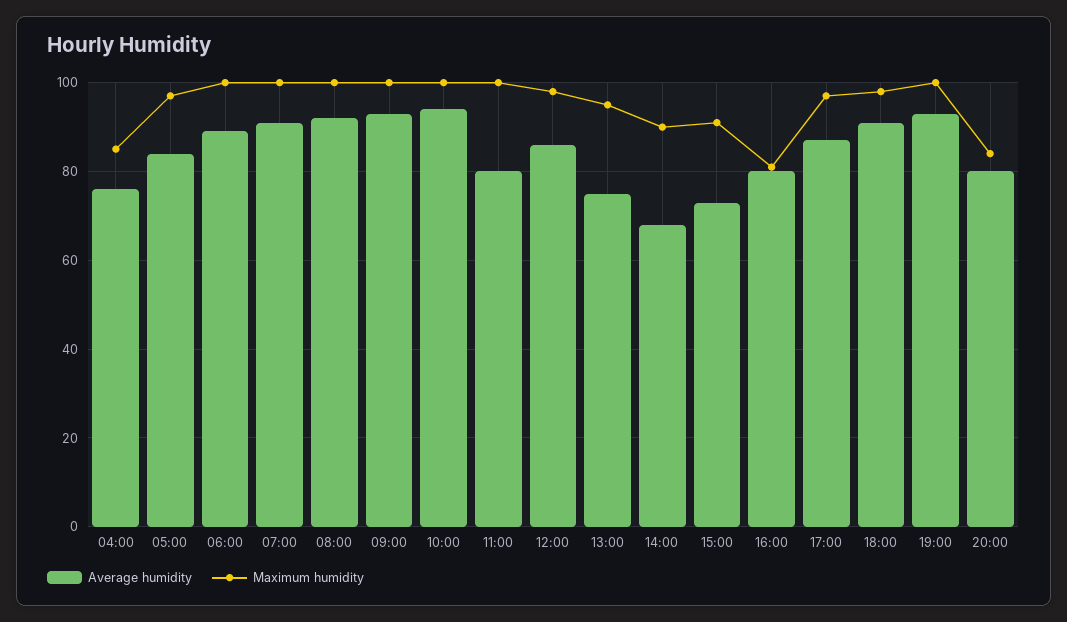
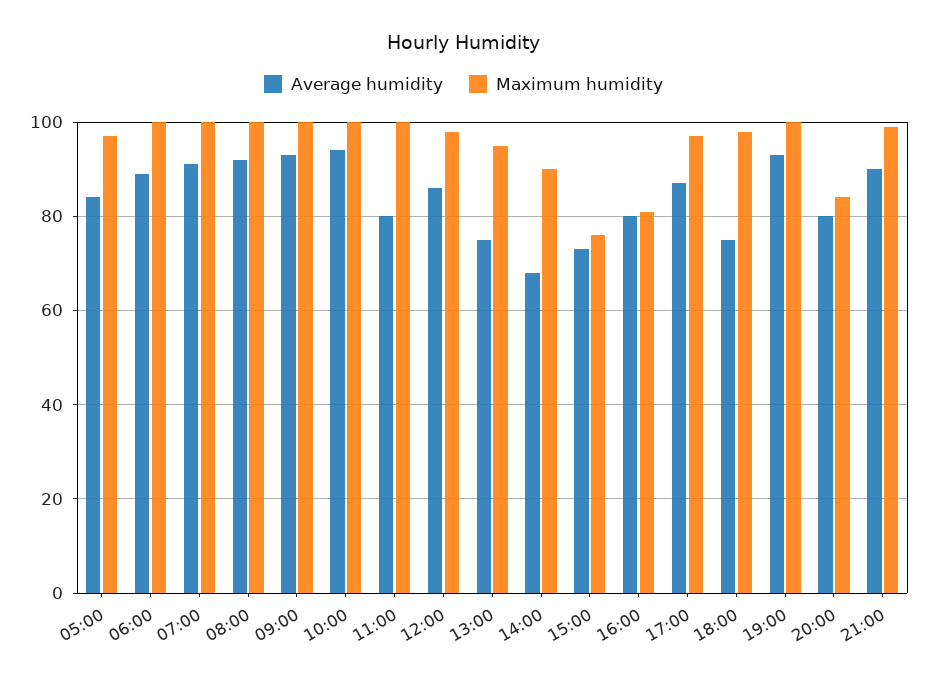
Average humidity, 04:00: 75 -> none
Maximum humidity, 04:00: 85 -> none
Maximum humidity, 15:00: 90 -> 75
Average humidity, 18:00: 90 -> 75
Average humidity, 21:00: none -> 90
Maximum humidity, 21:00: none -> 100

